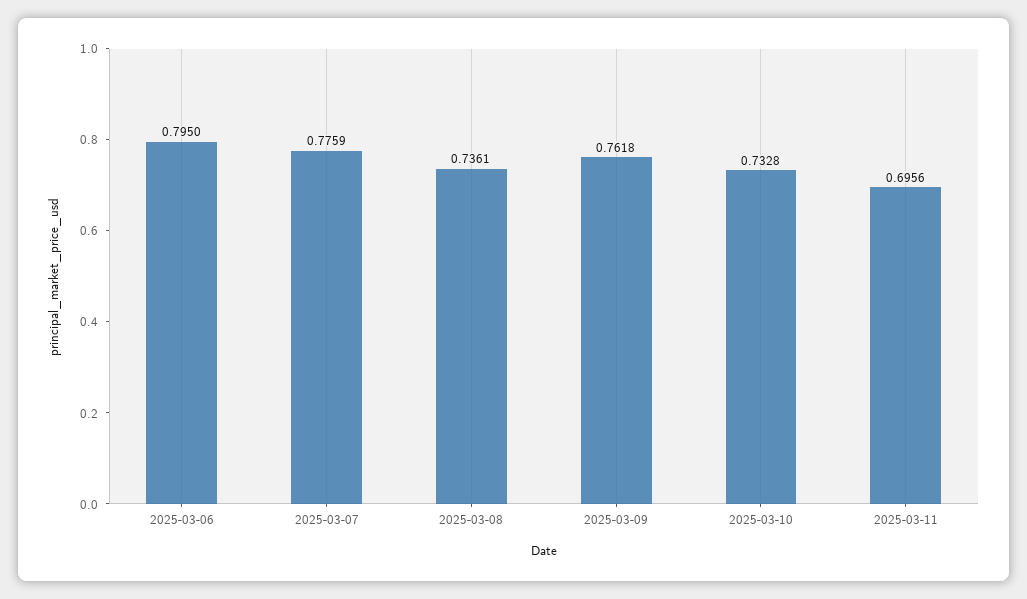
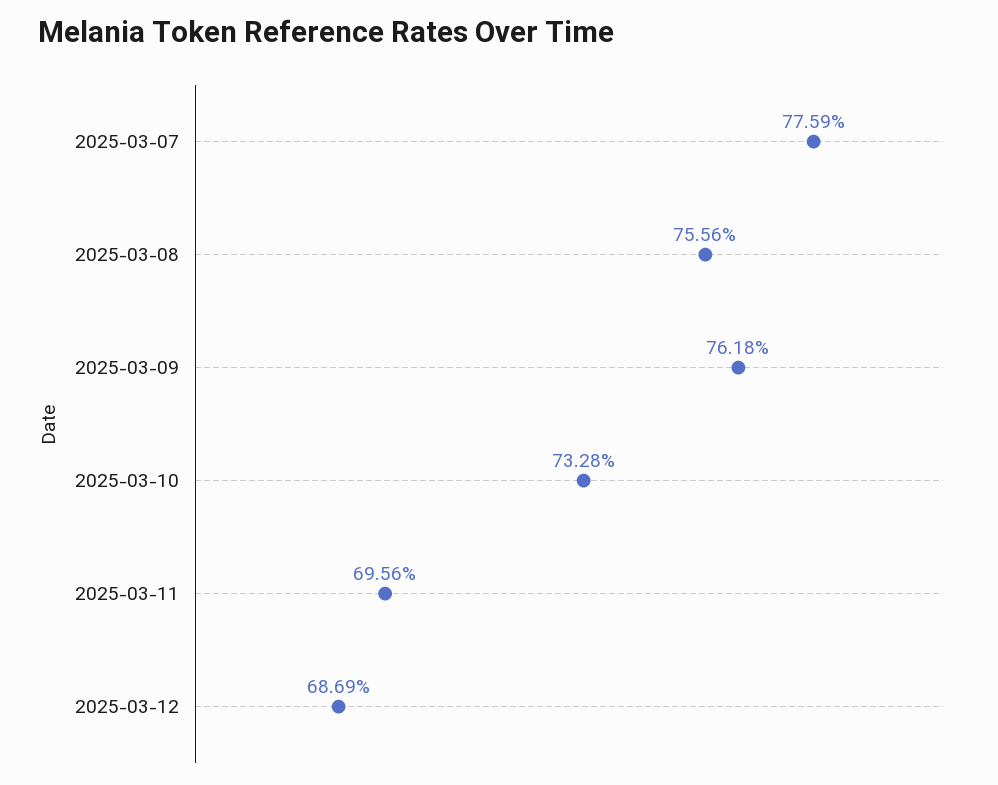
2025-03-06: 0.795 -> none
2025-03-08: 0.7361 -> 0.7556
2025-03-12: none -> 0.6869

